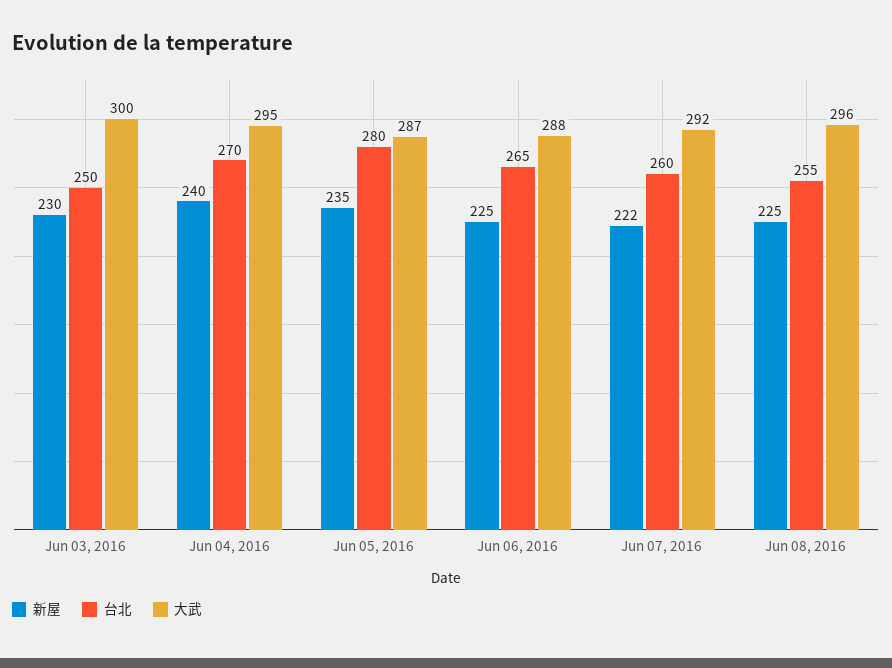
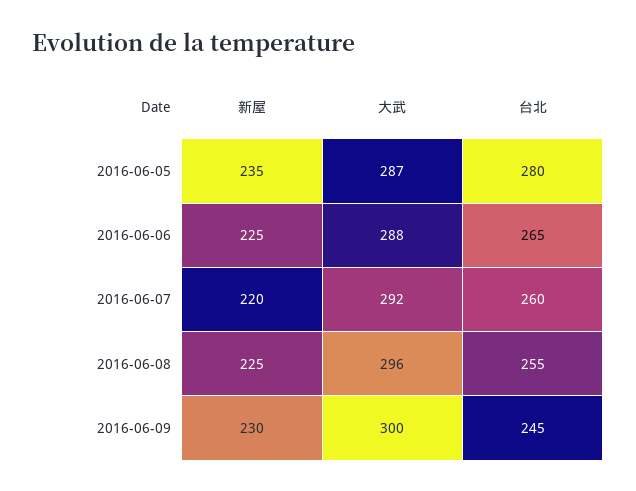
新屋, Jun 03, 2016: 230 -> none
台北, Jun 03, 2016: 250 -> none
大武, Jun 03, 2016: 300 -> none
新屋, Jun 04, 2016: 240 -> none
台北, Jun 04, 2016: 270 -> none
大武, Jun 04, 2016: 295 -> none
新屋, Jun 07, 2016: 222 -> 220
新屋, 2016-06-09: none -> 230
大武, 2016-06-09: none -> 300
台北, 2016-06-09: none -> 245

